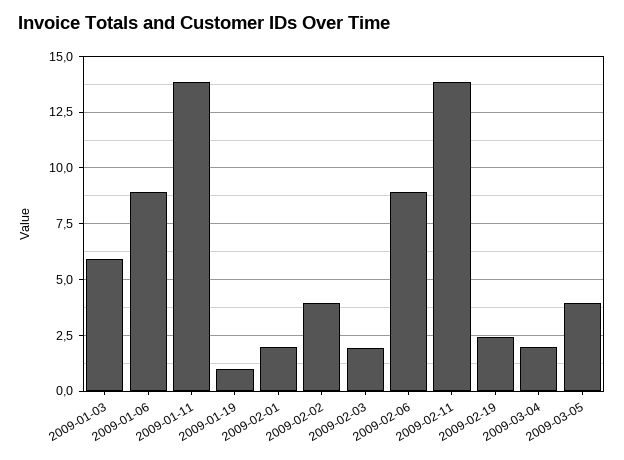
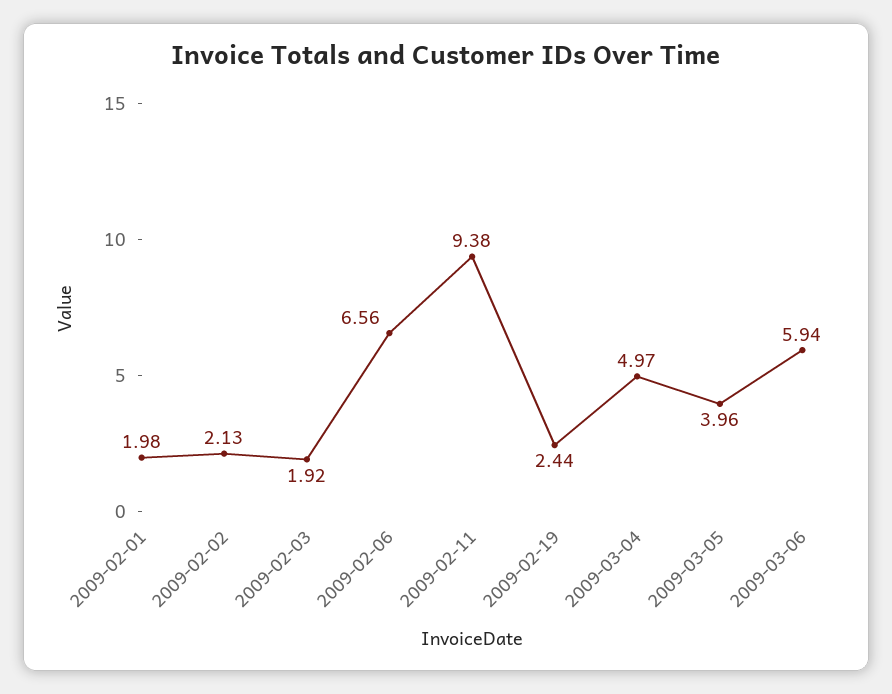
2009-01-03: 6 -> none
2009-01-06: 9 -> none
2009-01-11: 14 -> none
2009-01-19: 1 -> none
2009-02-02: 4 -> 2.13
2009-02-06: 9 -> 6.56
2009-02-11: 14 -> 9.38
2009-03-04: 2 -> 4.97
2009-03-06: none -> 5.94

